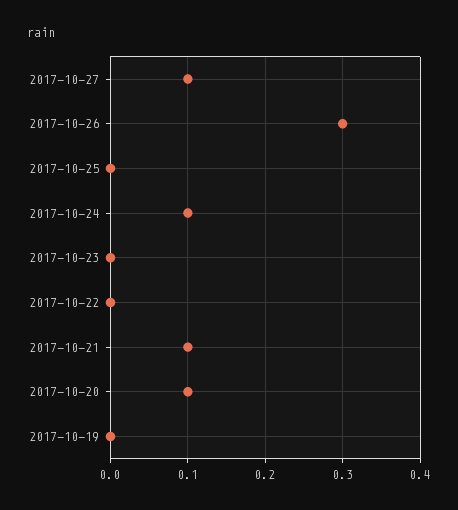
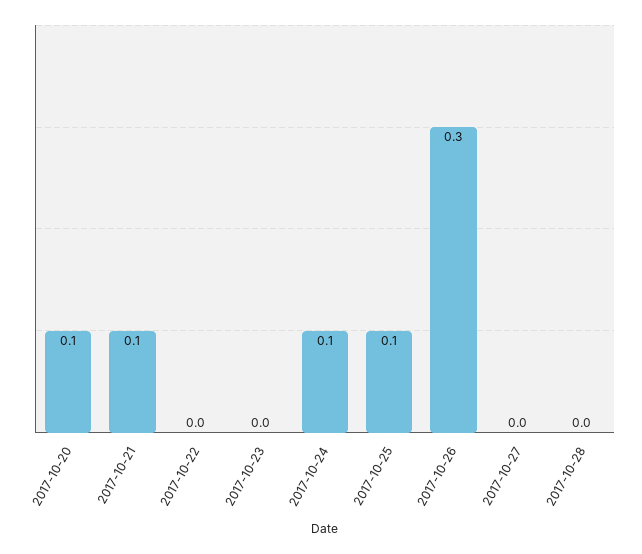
2017-10-27: 0.1 -> 0
2017-10-25: 0 -> 0.1
2017-10-19: 0 -> none
2017-10-28: none -> 0

